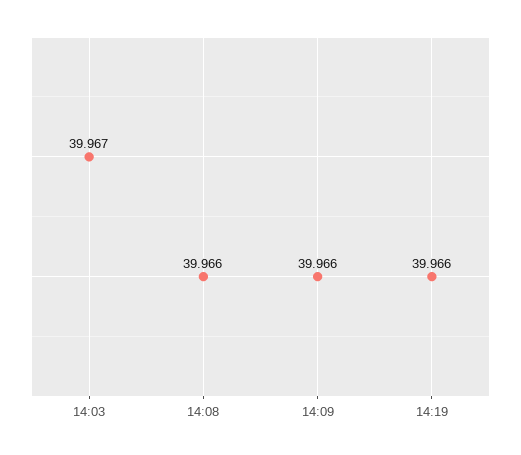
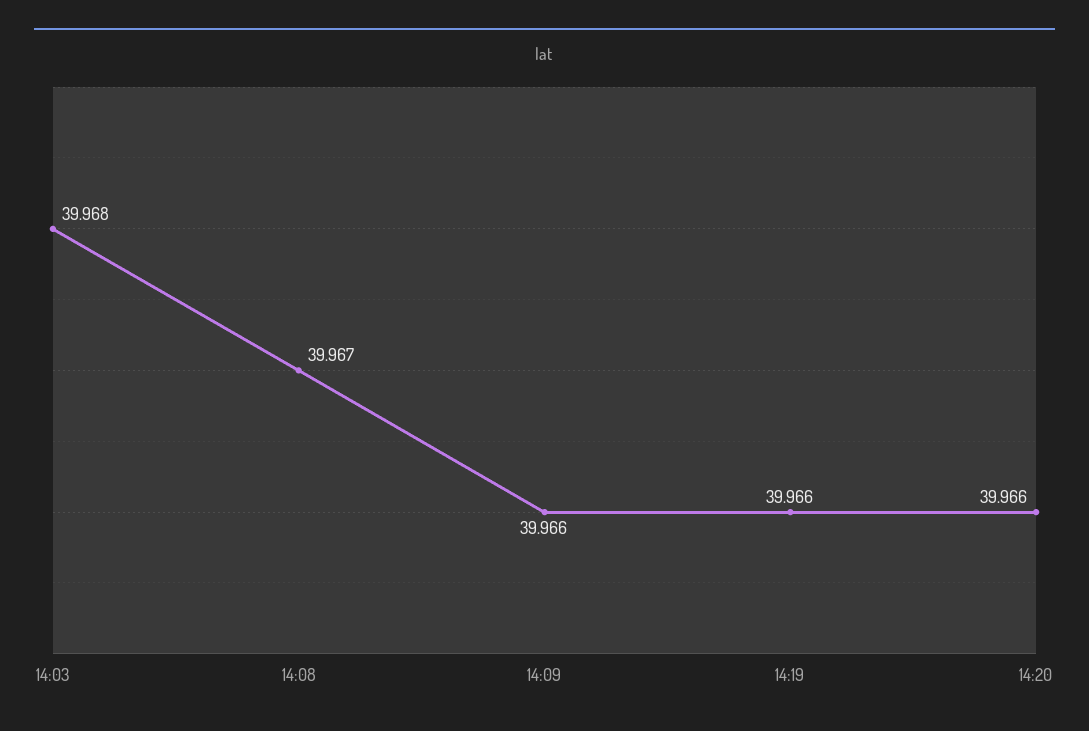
14:03: 39.967 -> 39.968
14:08: 39.966 -> 39.967
14:20: none -> 39.966

